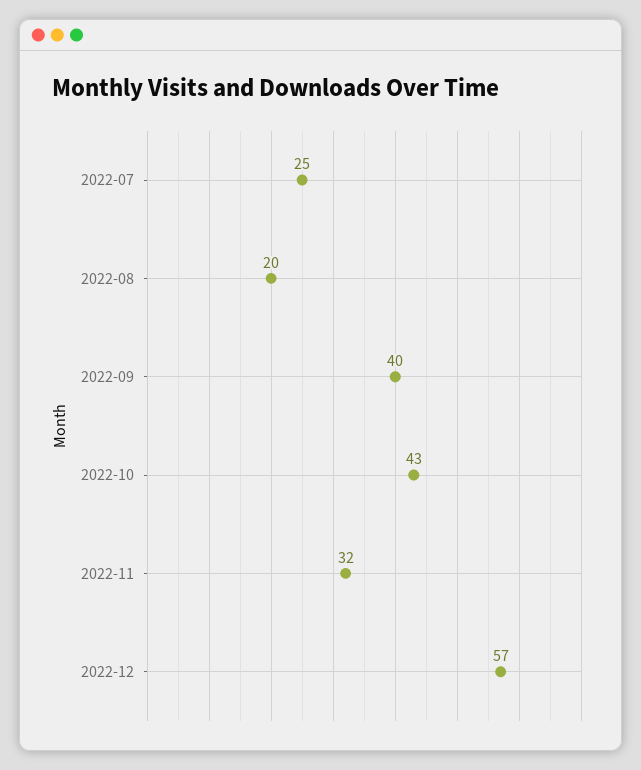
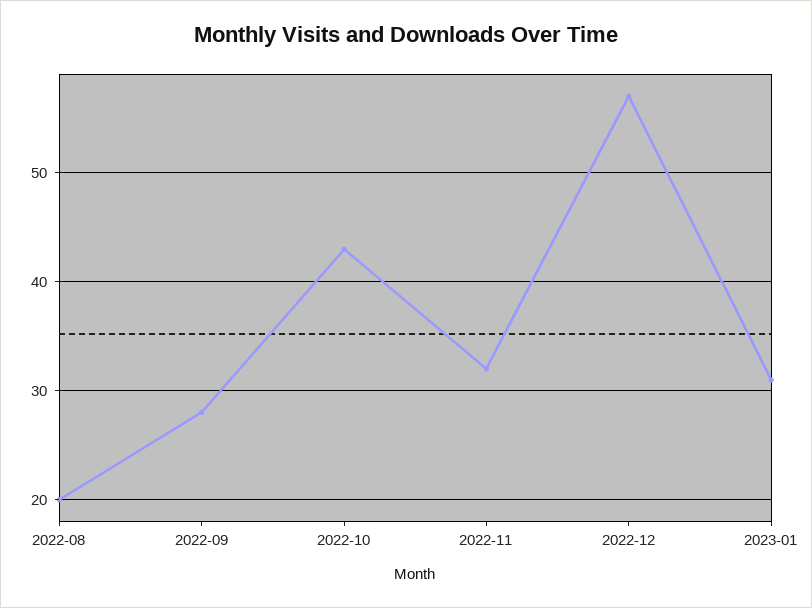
2022-07: 25 -> none
2022-09: 40 -> 28
2023-01: none -> 31

